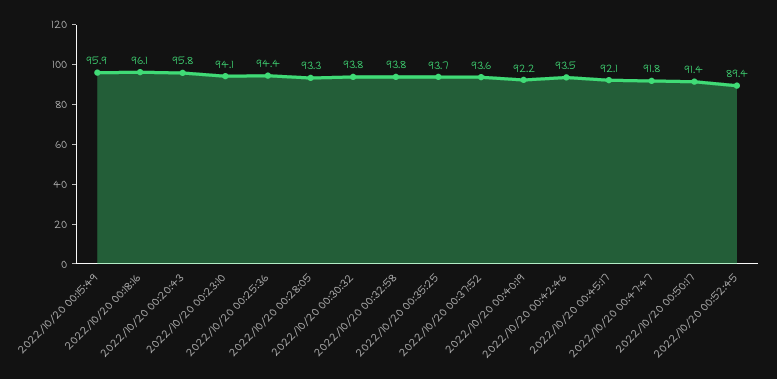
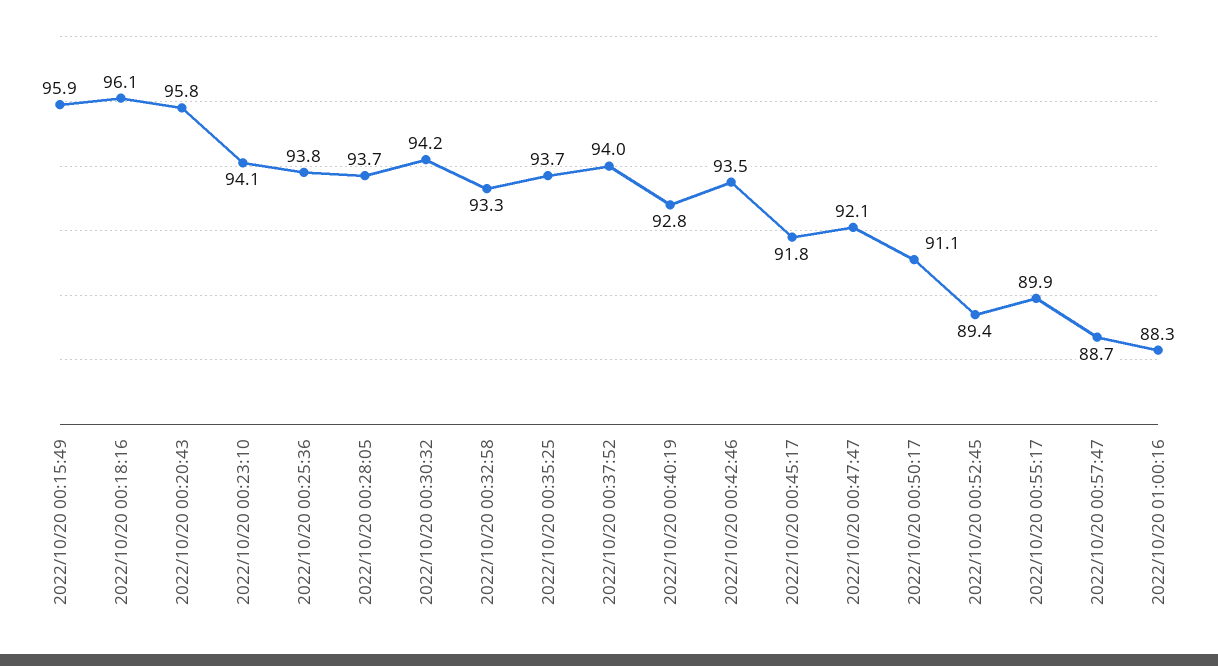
2022/10/20 00:25:36: 94.4 -> 93.8
2022/10/20 00:28:05: 93.3 -> 93.7
2022/10/20 00:30:32: 93.8 -> 94.2
2022/10/20 00:32:58: 93.8 -> 93.3
2022/10/20 00:37:52: 93.6 -> 94
2022/10/20 00:40:19: 92.2 -> 92.8
2022/10/20 00:45:17: 92.1 -> 91.8
2022/10/20 00:47:47: 91.8 -> 92.1
2022/10/20 00:50:17: 91.4 -> 91.1
2022/10/20 00:55:17: none -> 89.9
2022/10/20 00:57:47: none -> 88.7
2022/10/20 01:00:16: none -> 88.3

